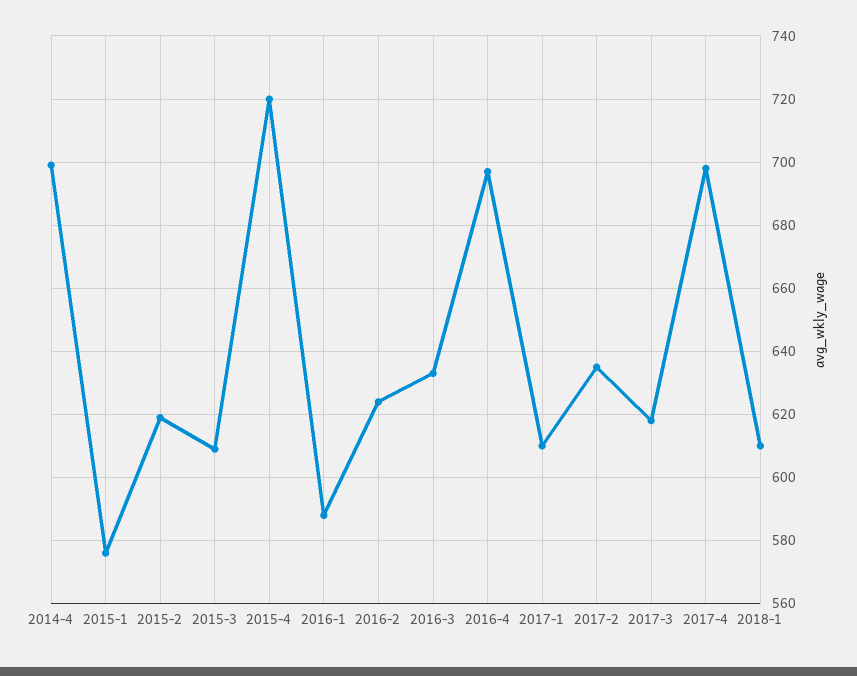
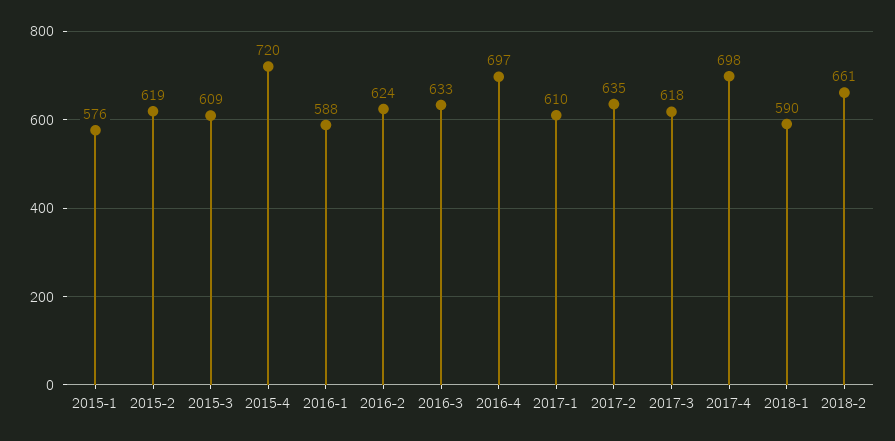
2014-4: 700 -> none
2018-1: 610 -> 590
2018-2: none -> 661

